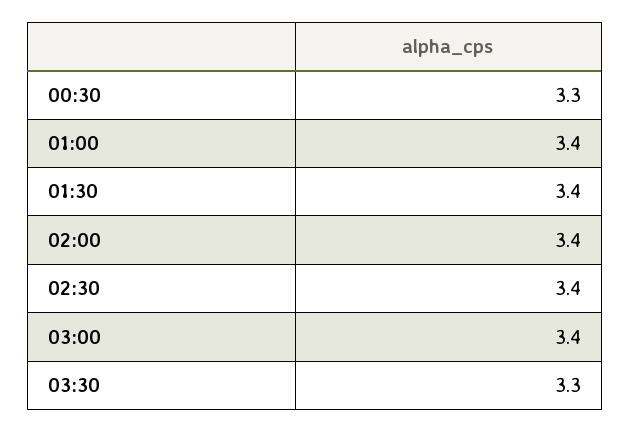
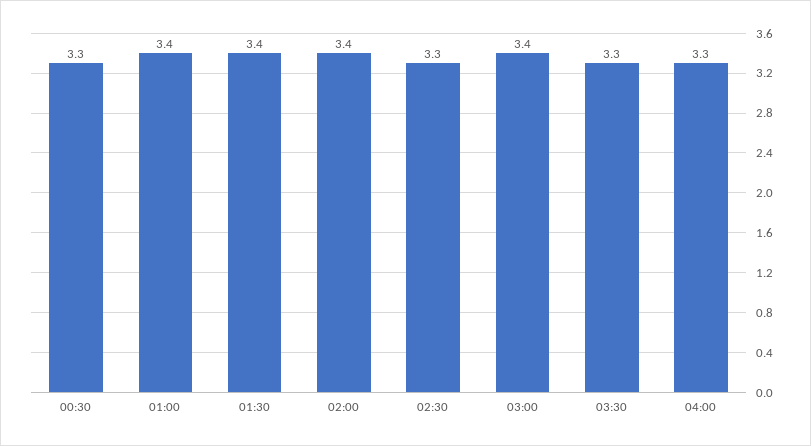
02:30: 3.4 -> 3.3
04:00: none -> 3.3

